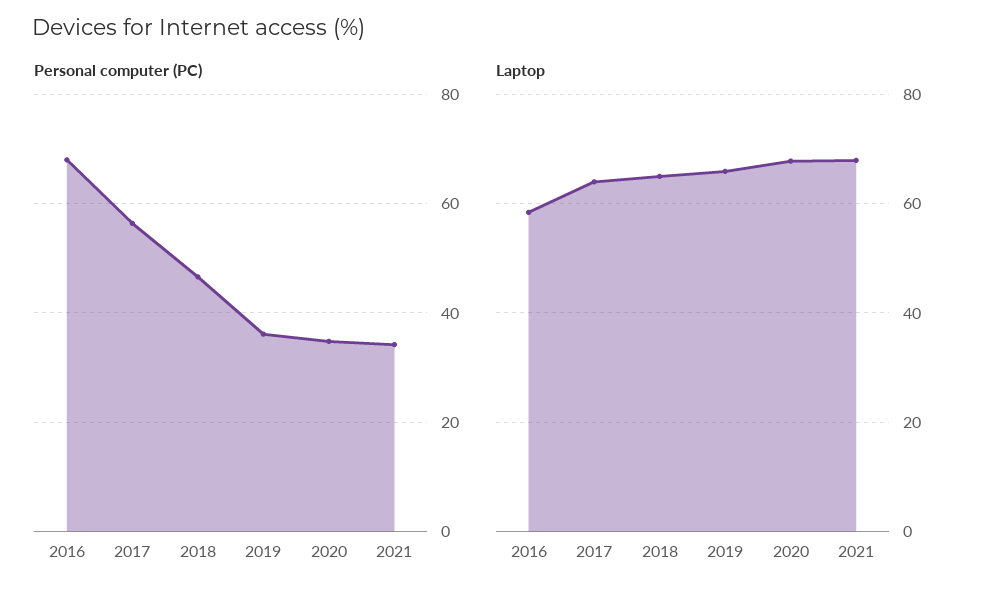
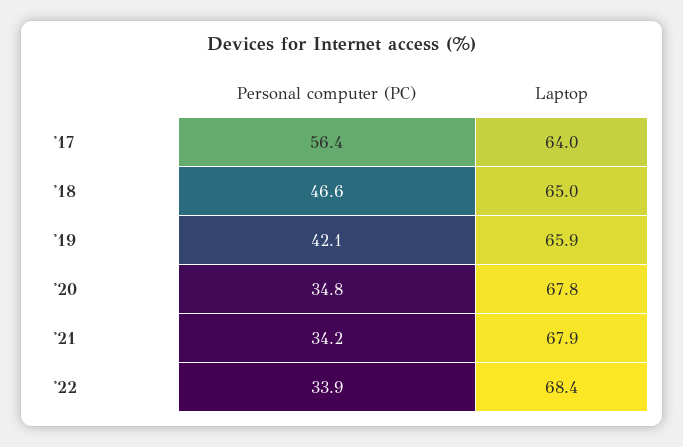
Personal computer (PC), 2016: 68 -> none
Personal computer (PC), 2019: 36 -> 42.1
Laptop, 2016: 58 -> none
Personal computer (PC), '22: none -> 33.9
Laptop, '22: none -> 68.4

